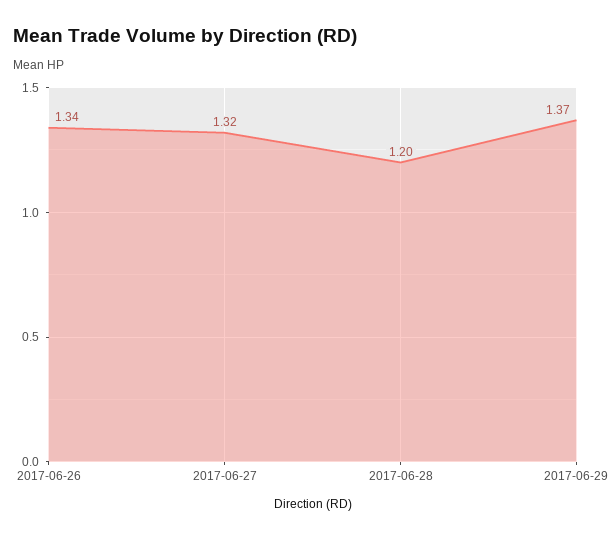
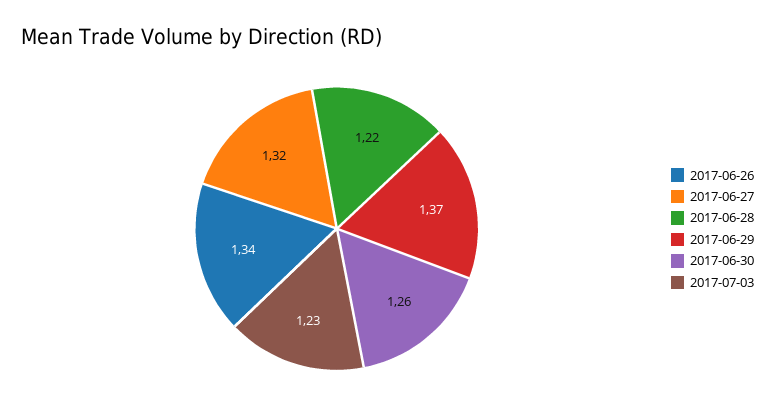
2017-06-28: 1.2 -> 1.22
2017-06-30: none -> 1.26
2017-07-03: none -> 1.23

